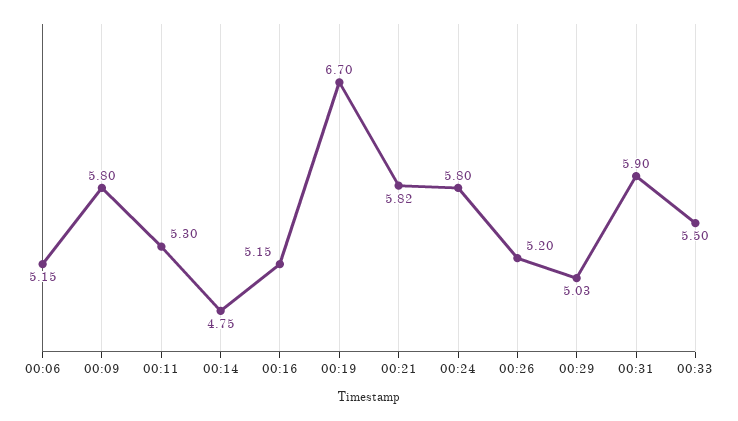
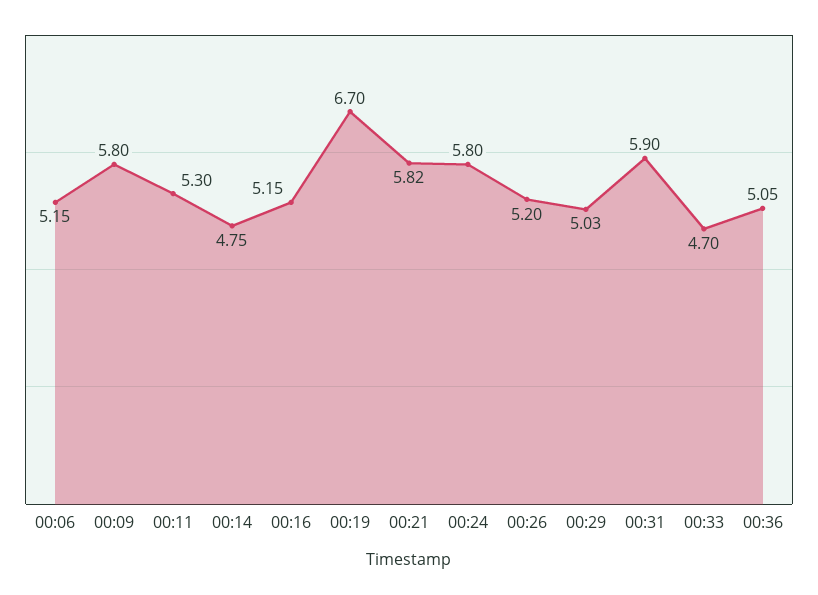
00:33: 5.5 -> 4.7
00:36: none -> 5.05

